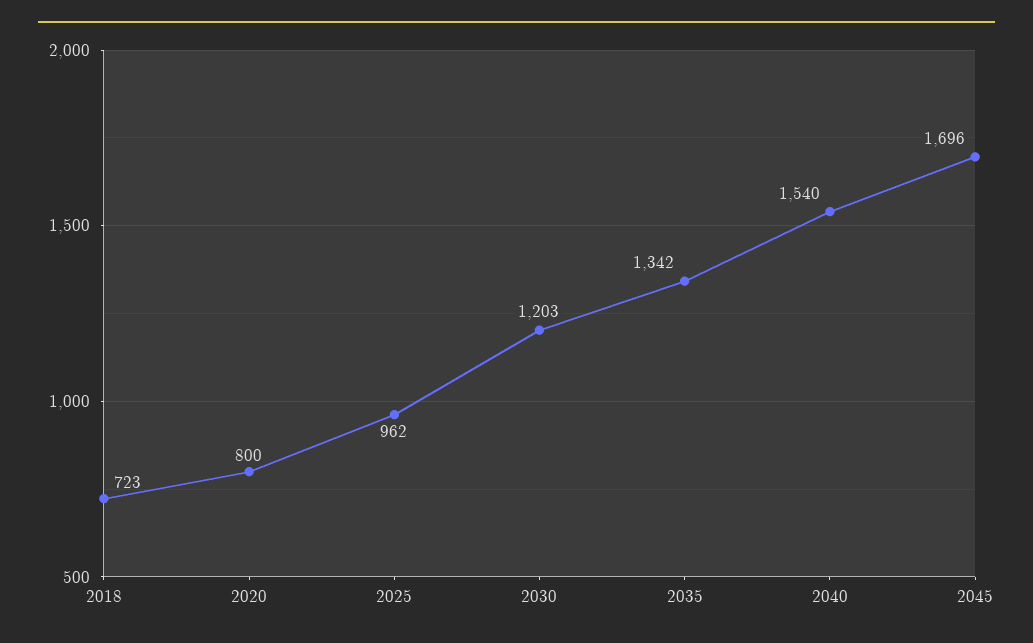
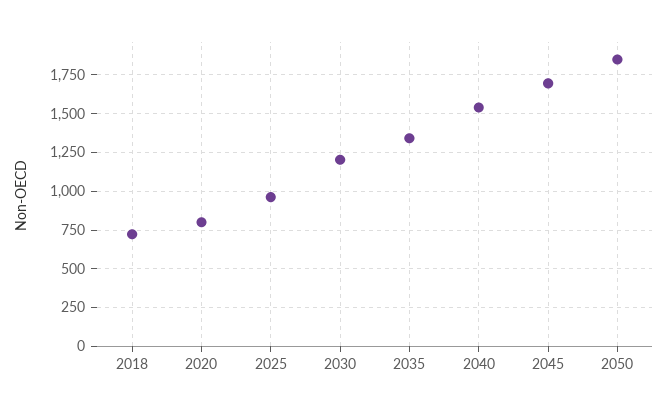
2050: none -> 1850

